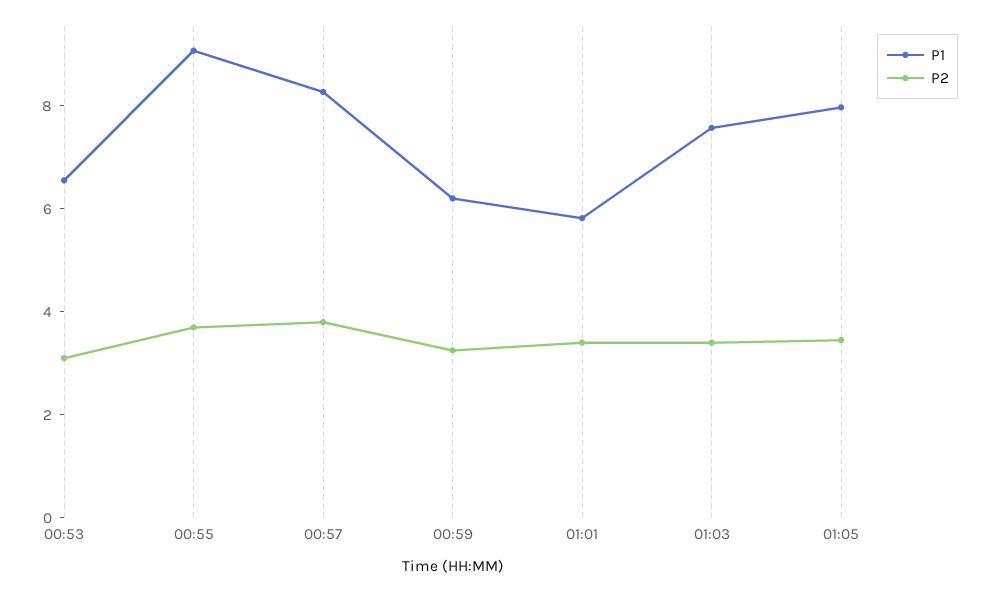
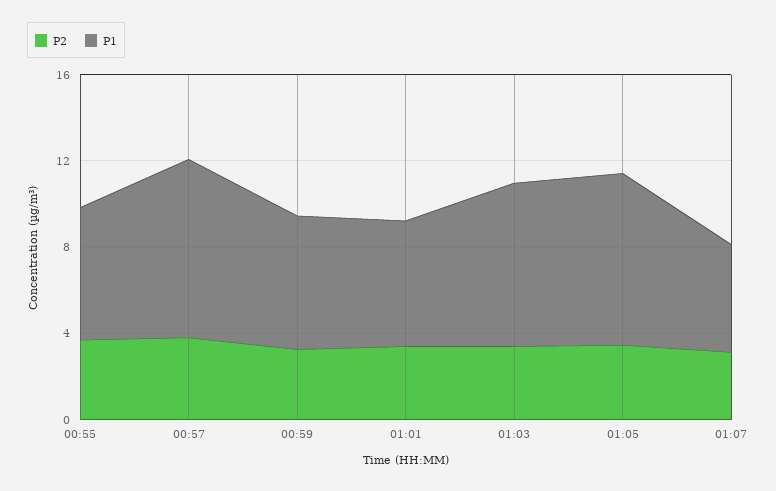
P1, 00:53: 6.5 -> none
P2, 00:53: 3 -> none
P1, 00:55: 9 -> 6
P2, 01:07: none -> 3
P1, 01:07: none -> 5

